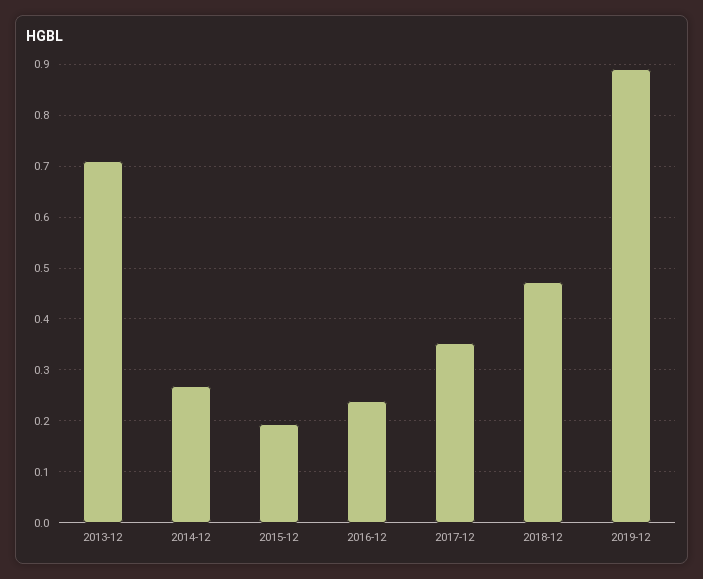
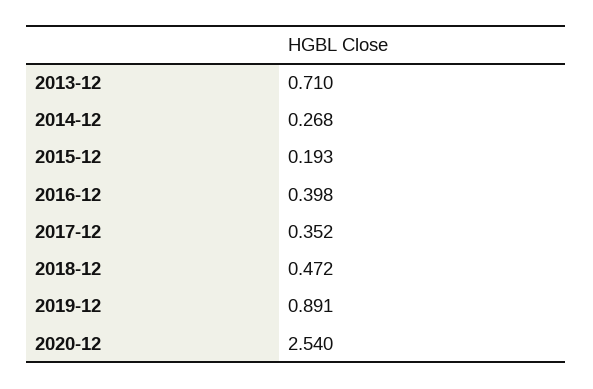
2016-12: 0.24 -> 0.398
2020-12: none -> 2.54

